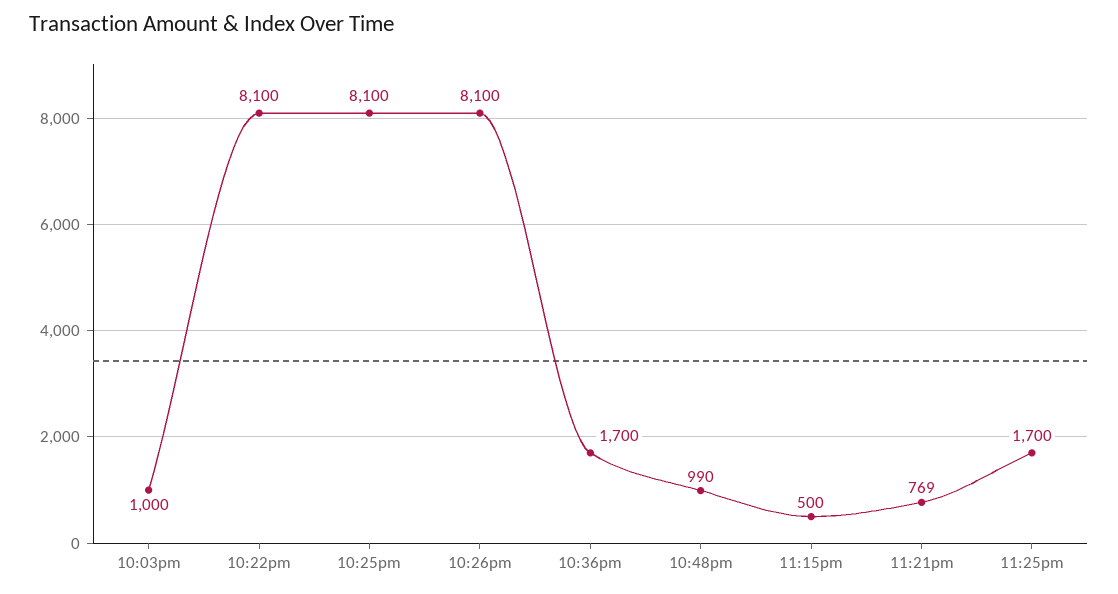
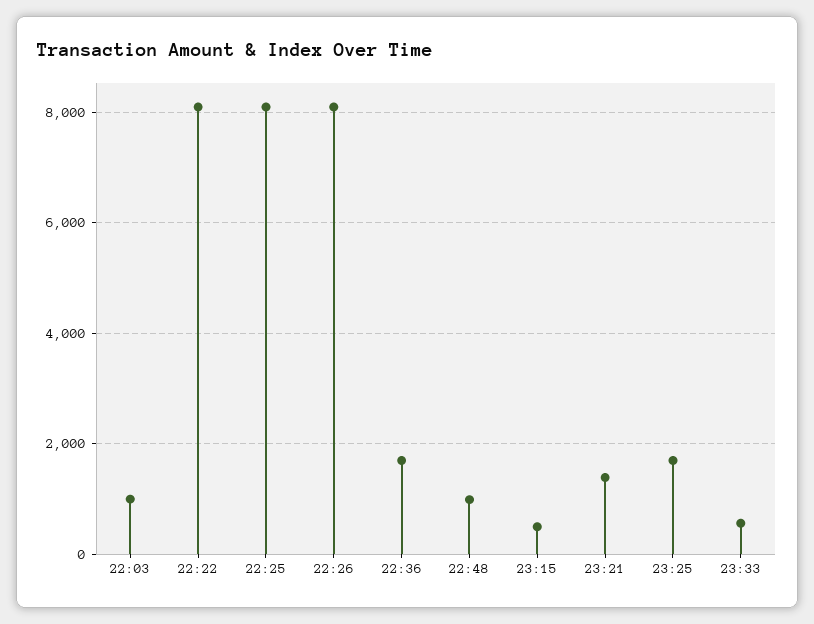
11:21pm: 769 -> 1400
23:33: none -> 600

